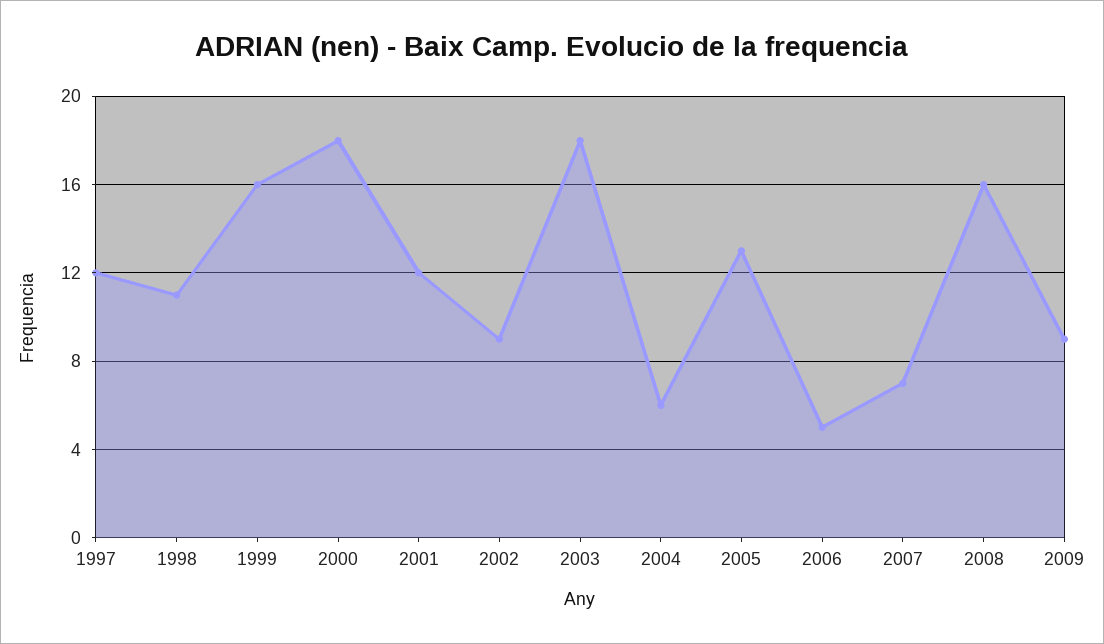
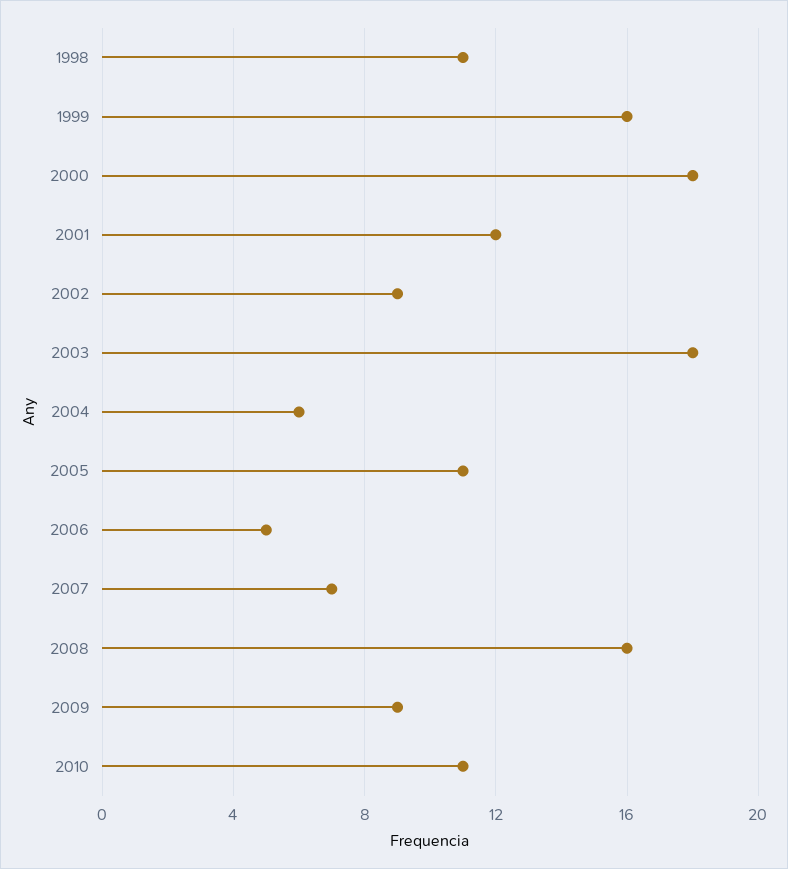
1997: 12 -> none
2005: 13 -> 11
2010: none -> 11

